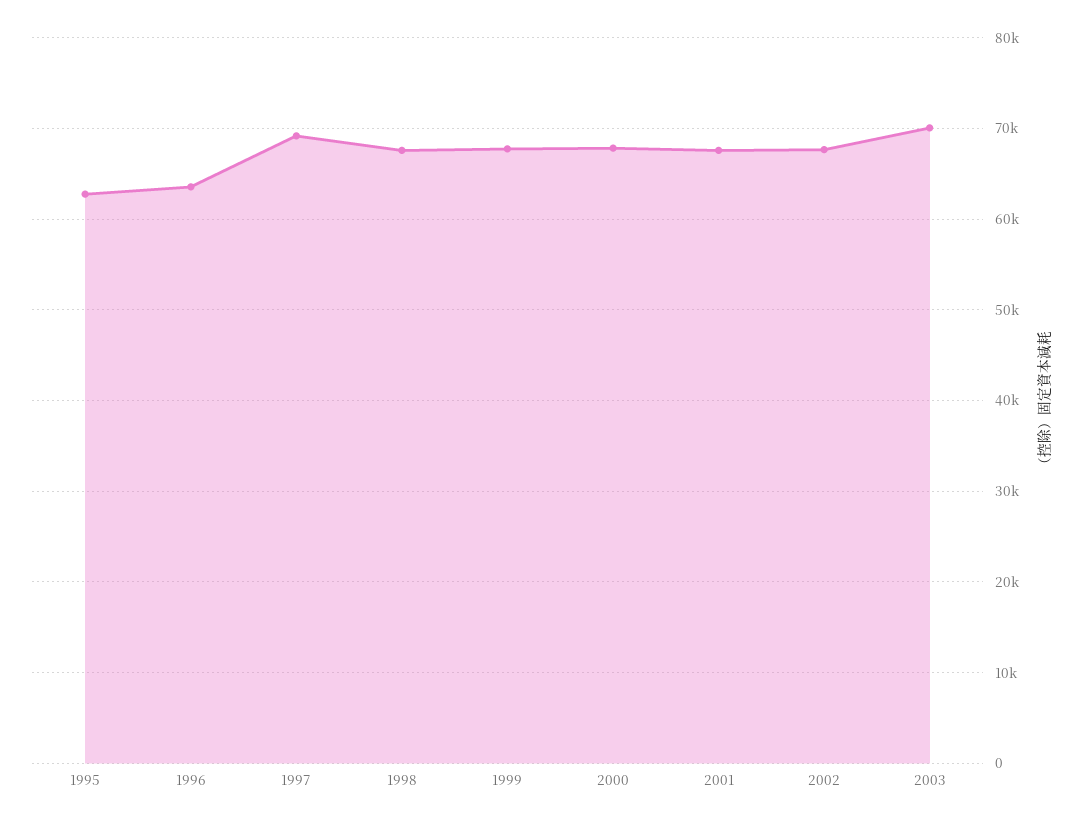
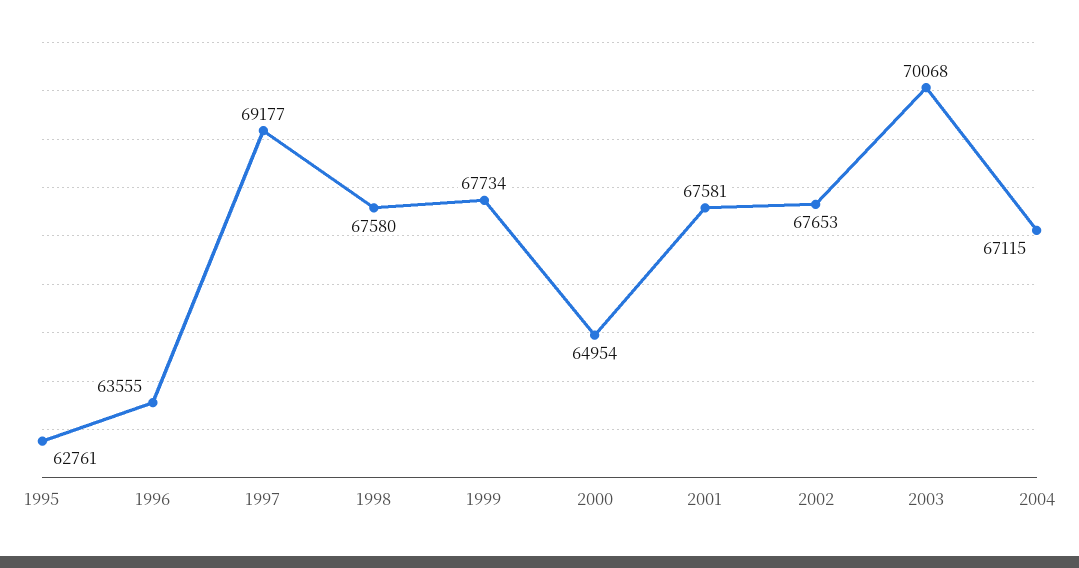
2000: 68000 -> 64954
2004: none -> 67115

